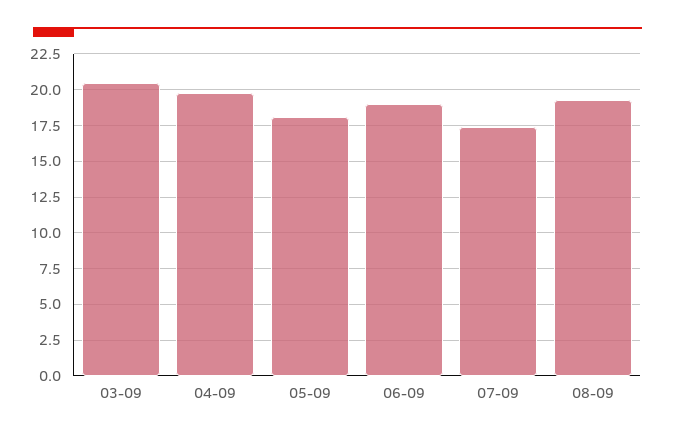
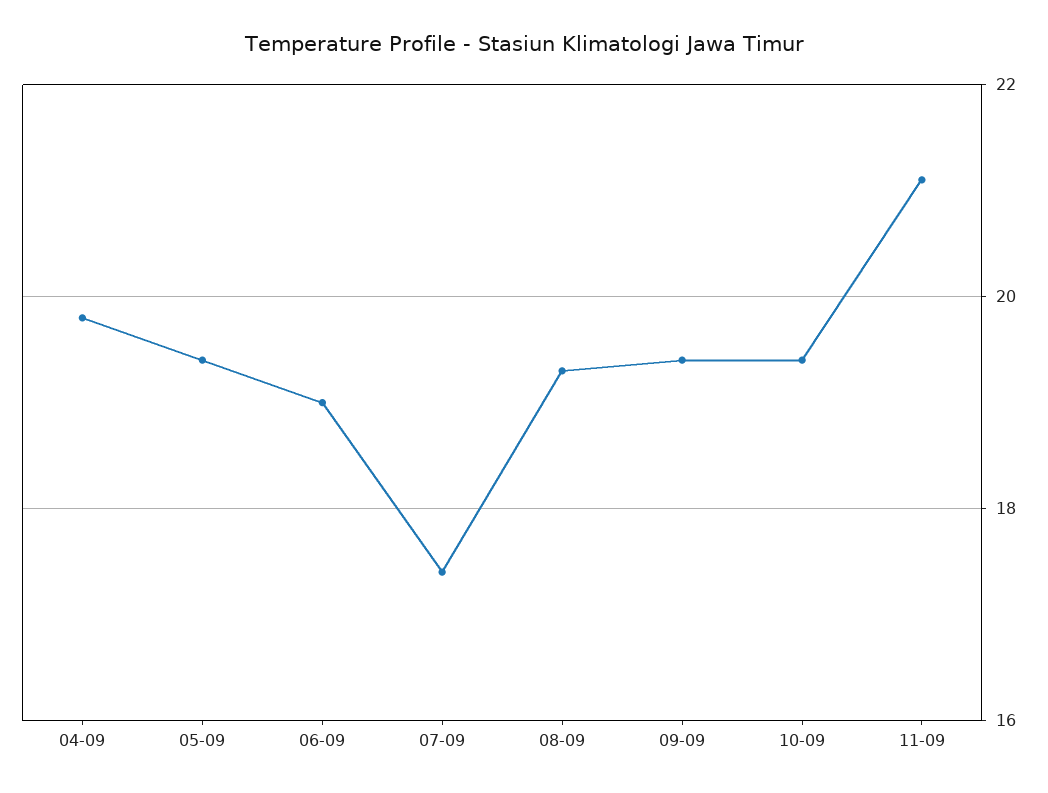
03-09: 20.5 -> none
05-09: 18 -> 19.5
09-09: none -> 19.5
10-09: none -> 19.5
11-09: none -> 21

